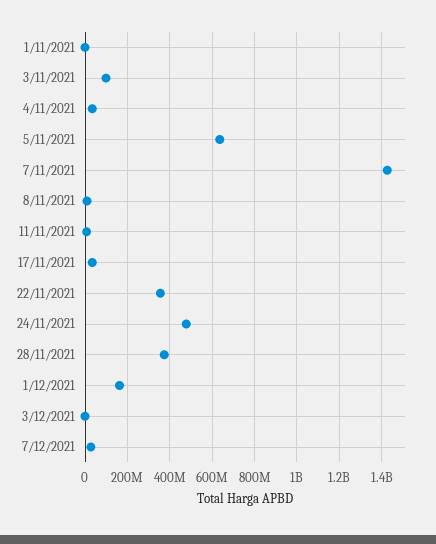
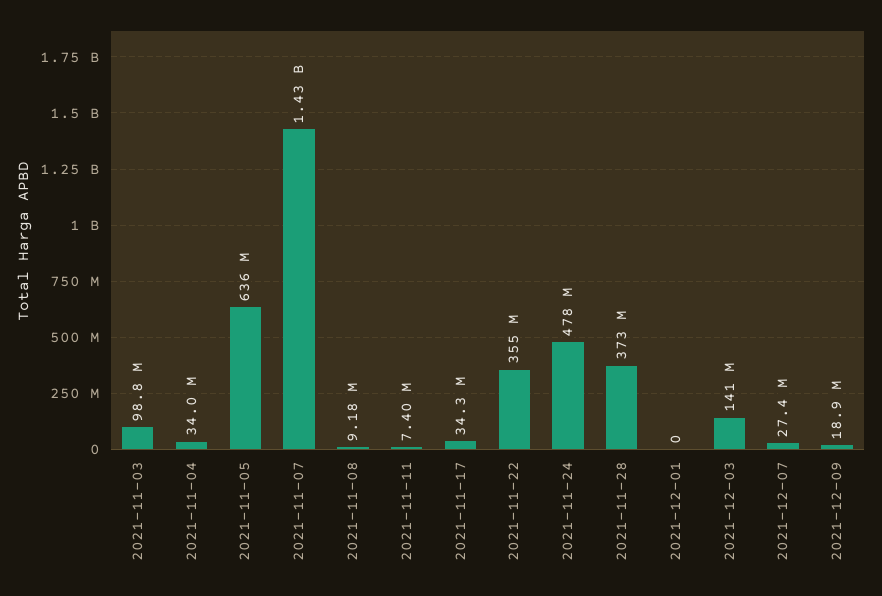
1/11/2021: 0 -> none
1/12/2021: 150000000 -> 0
3/12/2021: 0 -> 141000000
2021-12-09: none -> 18900000

